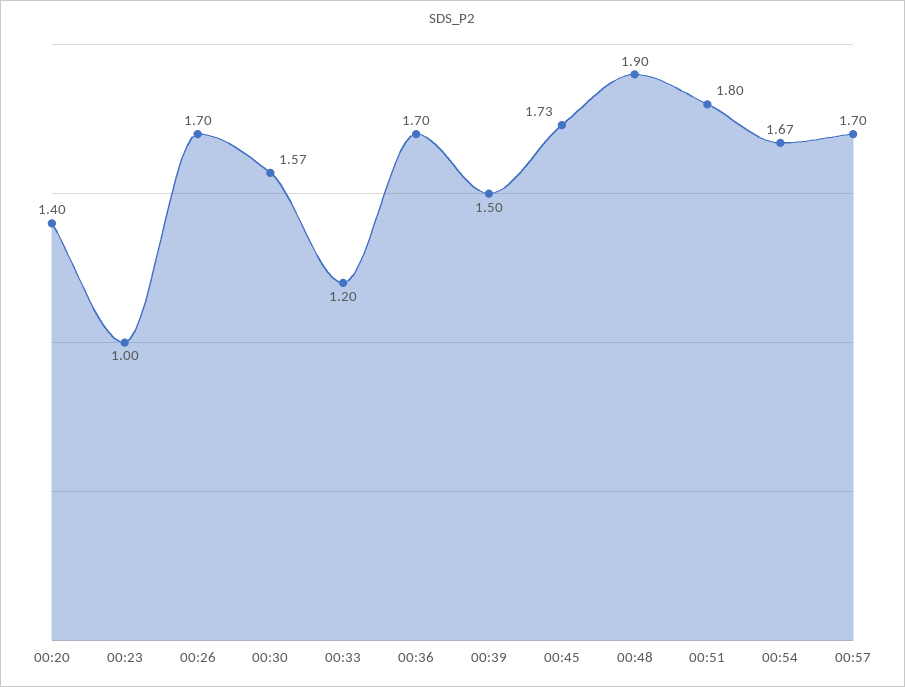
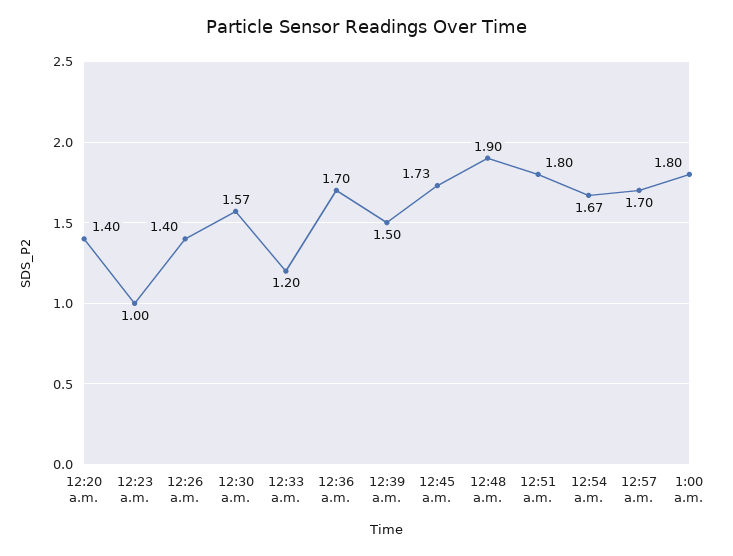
00:26: 1.7 -> 1.4
1:00 a.m.: none -> 1.8

